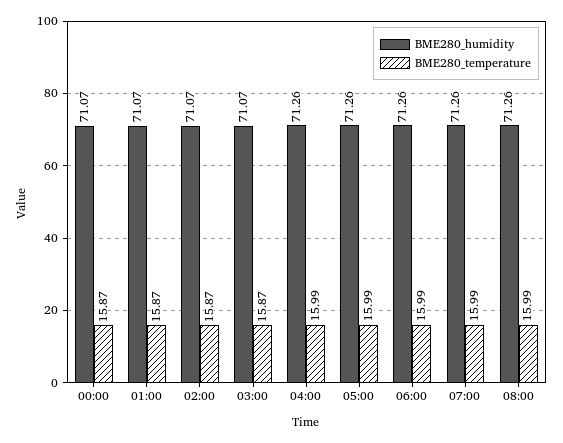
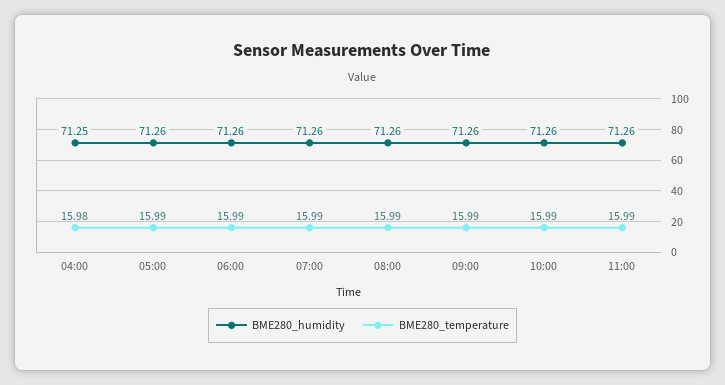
BME280_humidity, 00:00: 71.07 -> none
BME280_temperature, 00:00: 15.87 -> none
BME280_humidity, 01:00: 71.07 -> none
BME280_temperature, 01:00: 15.87 -> none
BME280_humidity, 02:00: 71.07 -> none
BME280_temperature, 02:00: 15.87 -> none
BME280_humidity, 03:00: 71.07 -> none
BME280_temperature, 03:00: 15.87 -> none
BME280_humidity, 04:00: 71.26 -> 71.25
BME280_temperature, 04:00: 15.99 -> 15.98
BME280_humidity, 09:00: none -> 71.26
BME280_temperature, 09:00: none -> 15.99
BME280_humidity, 10:00: none -> 71.26
BME280_temperature, 10:00: none -> 15.99
BME280_humidity, 11:00: none -> 71.26
BME280_temperature, 11:00: none -> 15.99

